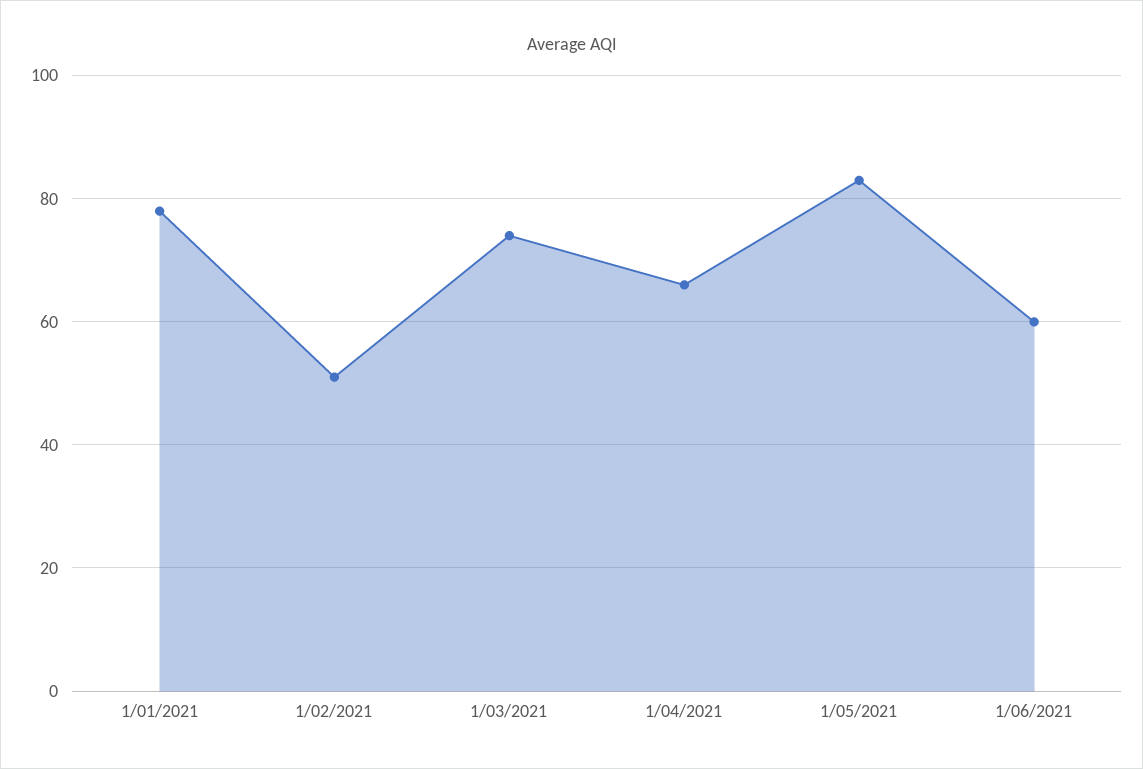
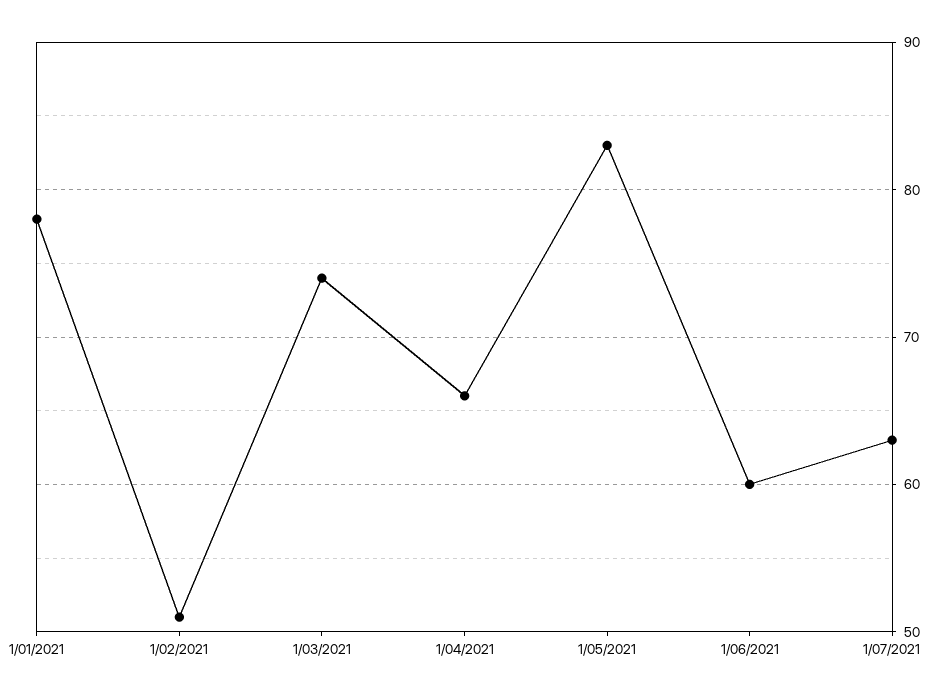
1/07/2021: none -> 63

